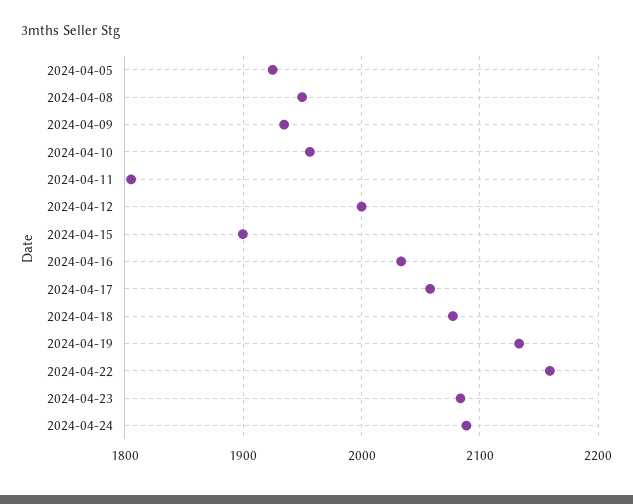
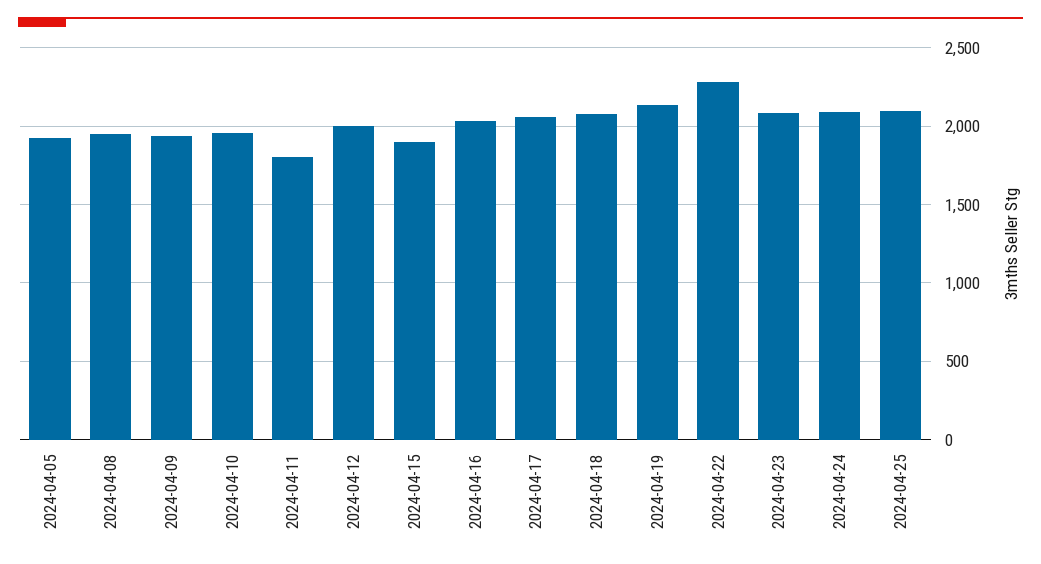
2024-04-22: 2160 -> 2300
2024-04-25: none -> 2100

